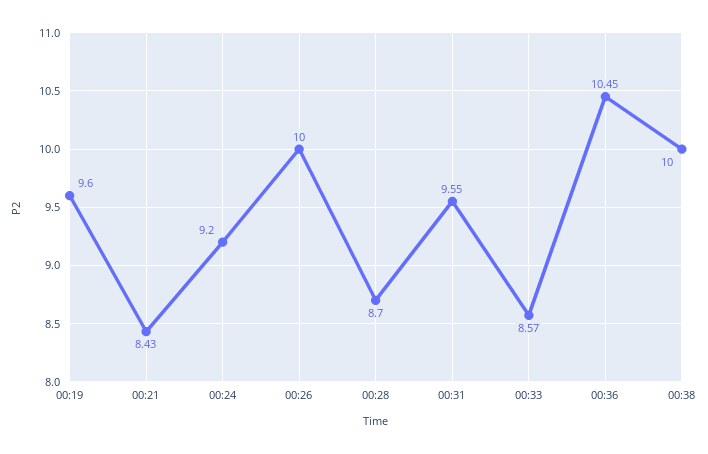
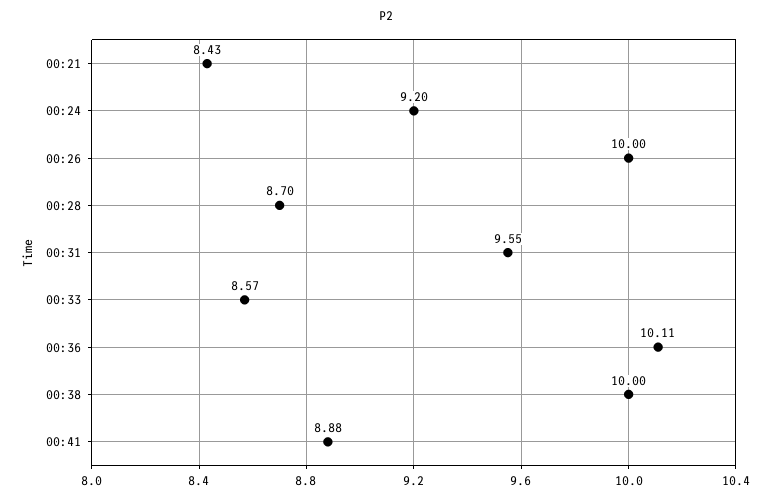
00:19: 9.6 -> none
00:36: 10.45 -> 10.11
00:41: none -> 8.88

